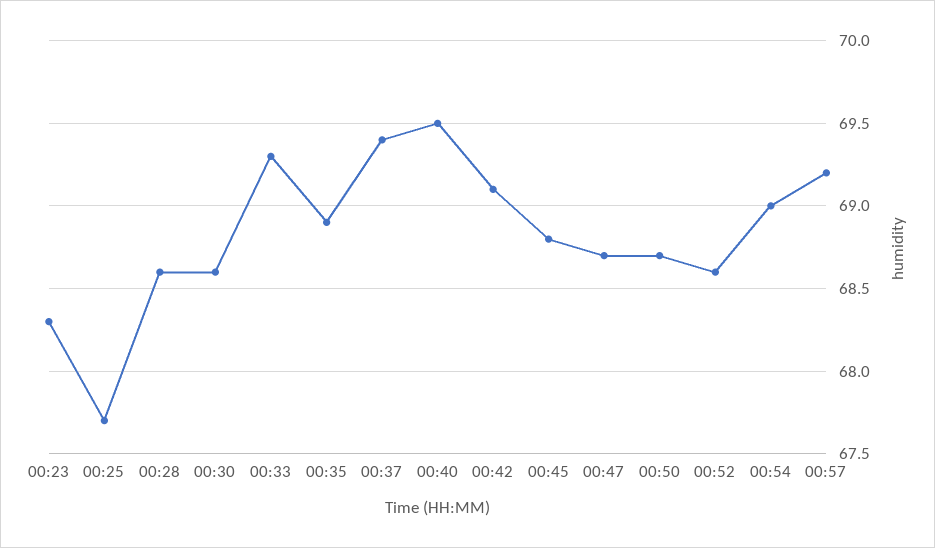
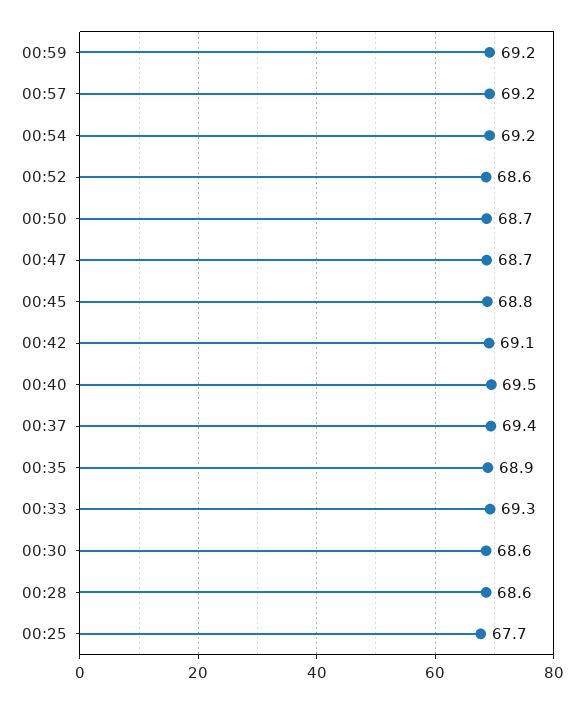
00:23: 68.3 -> none
00:54: 69 -> 69.2
00:59: none -> 69.2

